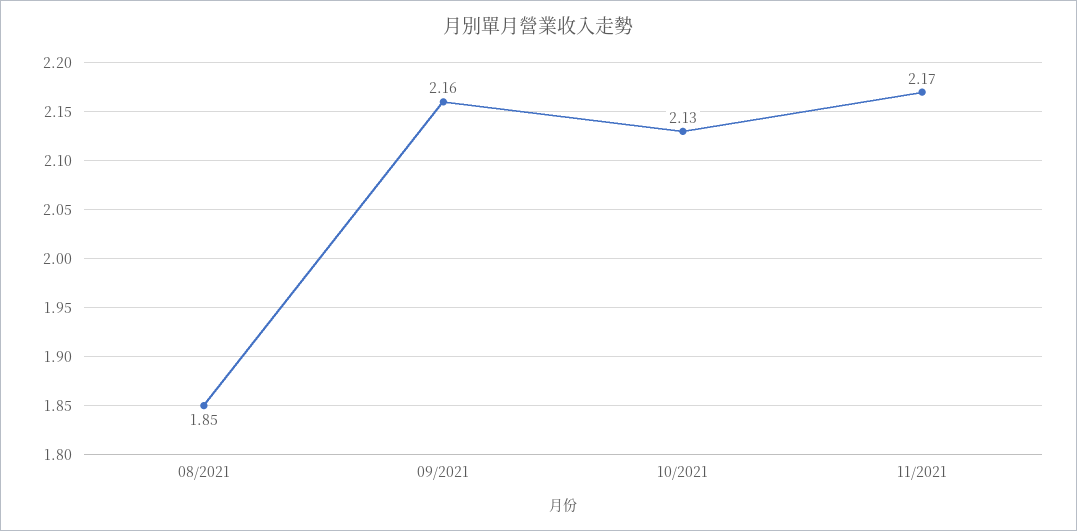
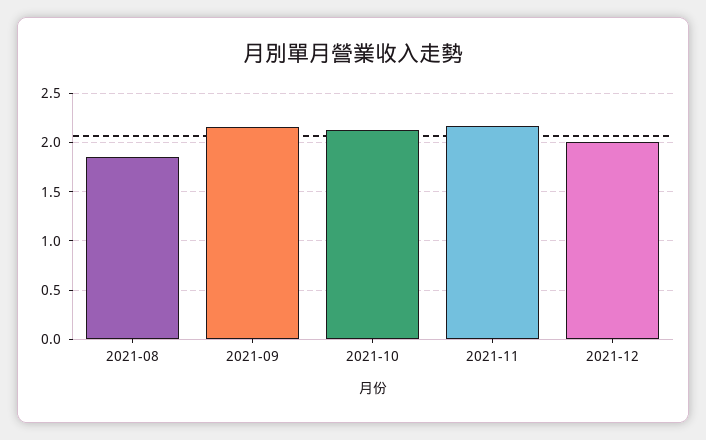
2021-12: none -> 2

